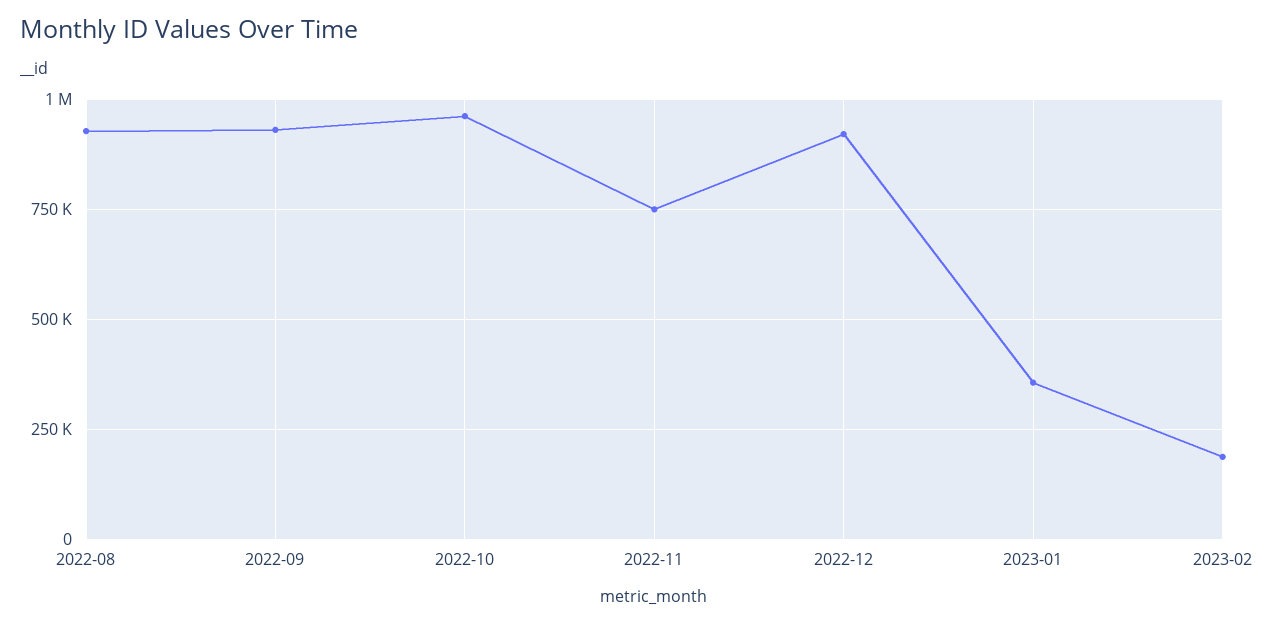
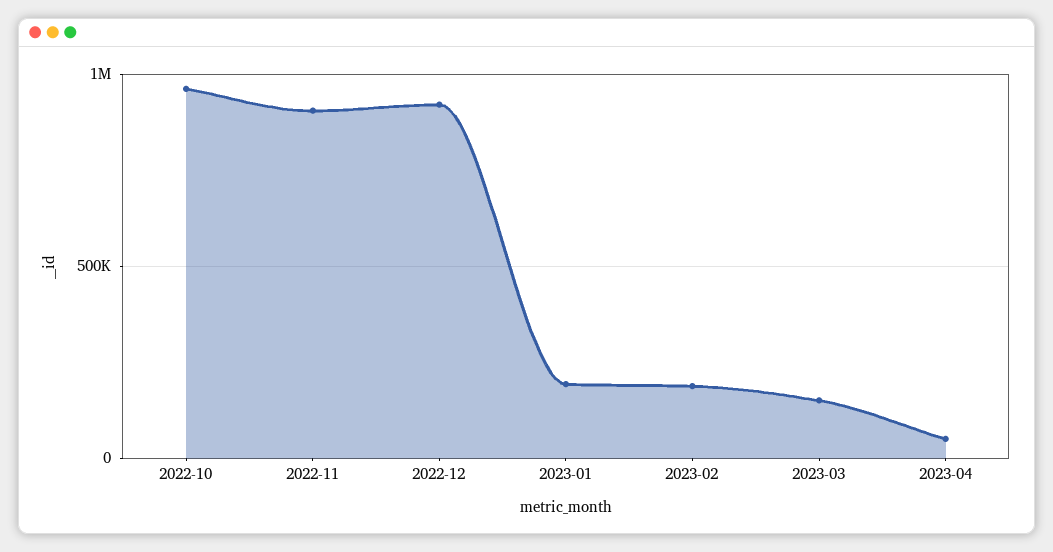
2022-08: 925000 -> none
2022-09: 925000 -> none
2022-11: 750000 -> 900000
2023-01: 350000 -> 200000
2023-03: none -> 150000
2023-04: none -> 50000

